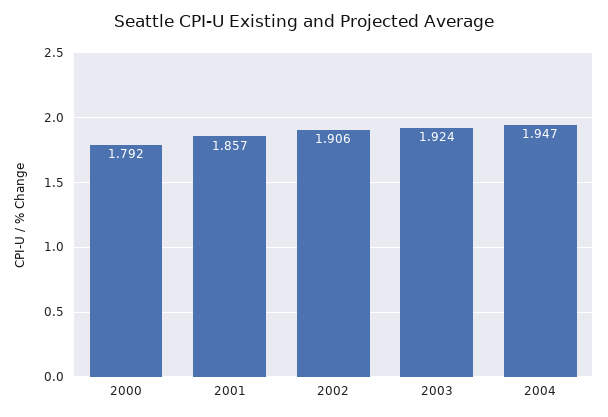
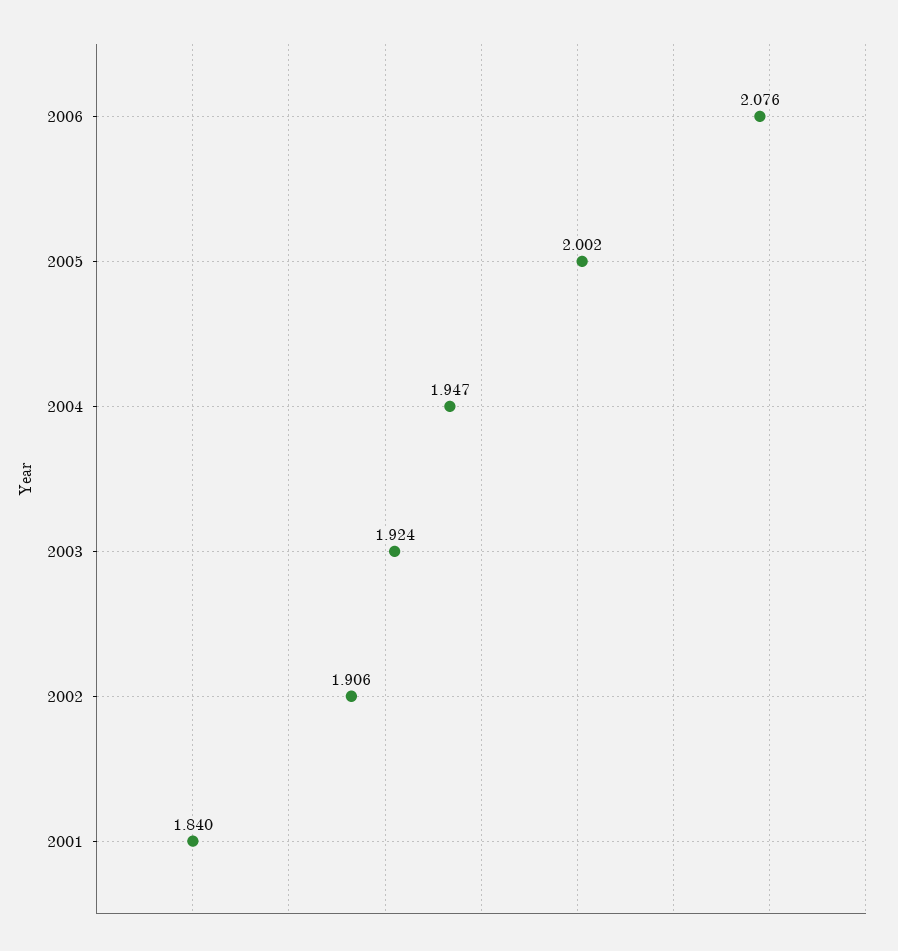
2000: 1.792 -> none
2001: 1.857 -> 1.84
2006: none -> 2.076
2005: none -> 2.002

